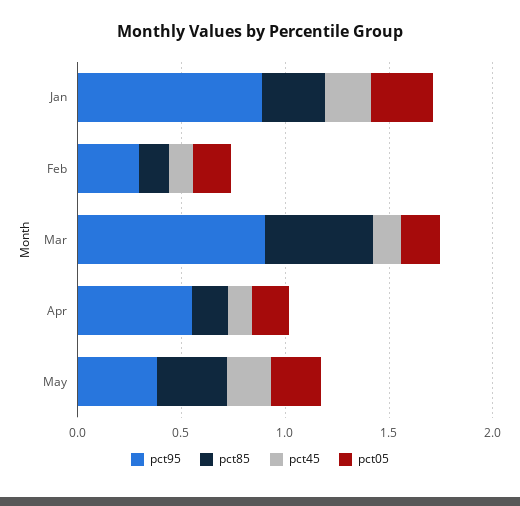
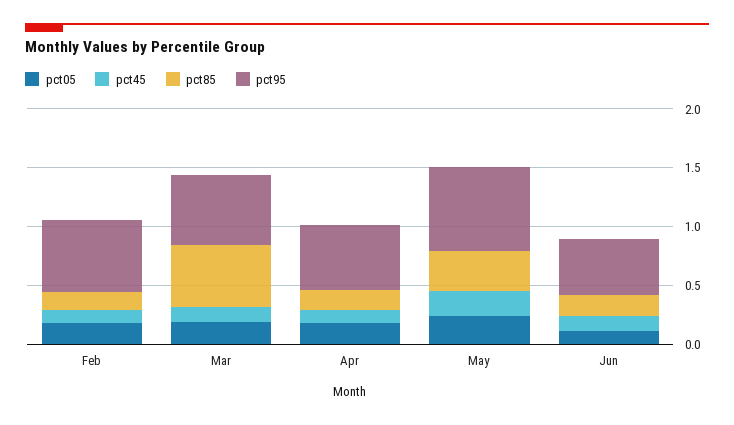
pct95, Jan: 0.9 -> none
pct85, Jan: 0.3 -> none
pct45, Jan: 0.2 -> none
pct05, Jan: 0.3 -> none
pct95, Feb: 0.3 -> 0.6
pct95, Mar: 0.9 -> 0.6
pct95, May: 0.4 -> 0.7
pct05, Jun: none -> 0.1
pct45, Jun: none -> 0.1
pct85, Jun: none -> 0.2
pct95, Jun: none -> 0.5

